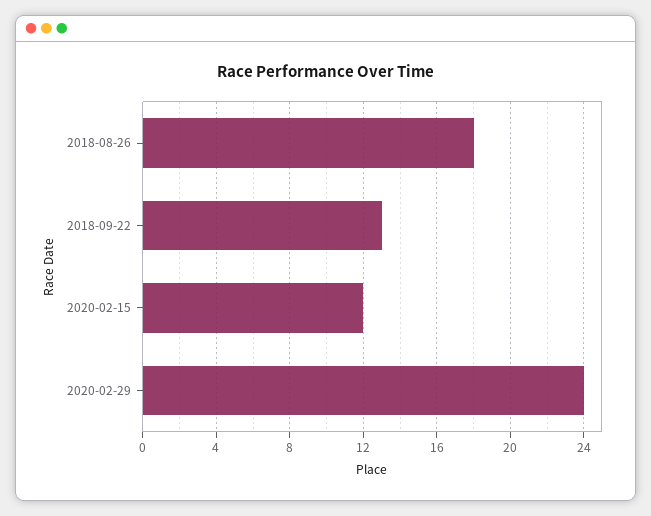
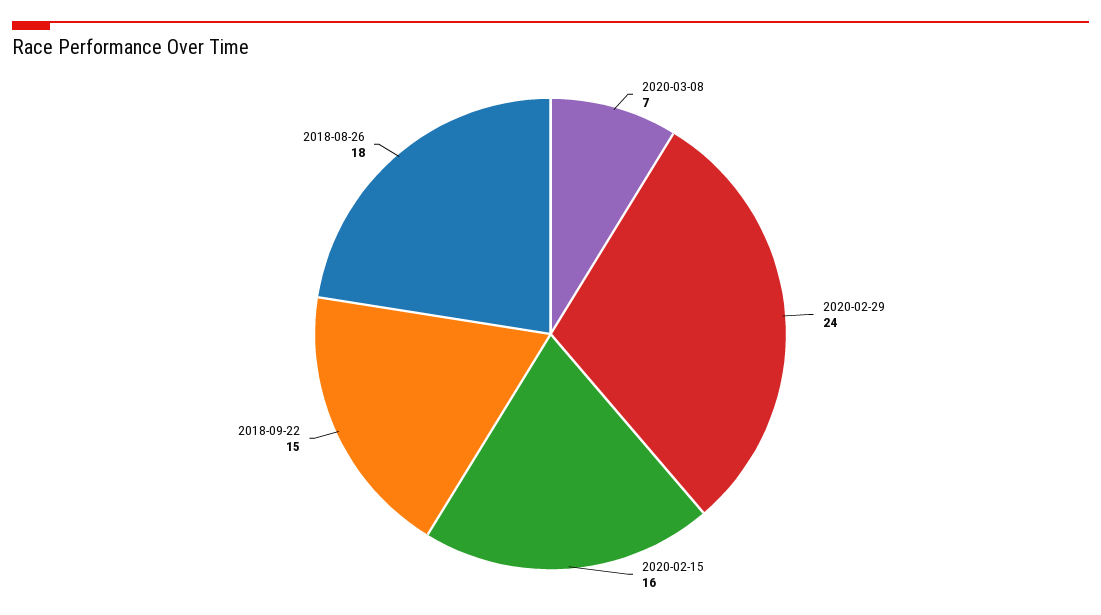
2018-09-22: 13 -> 15
2020-02-15: 12 -> 16
2020-03-08: none -> 7

